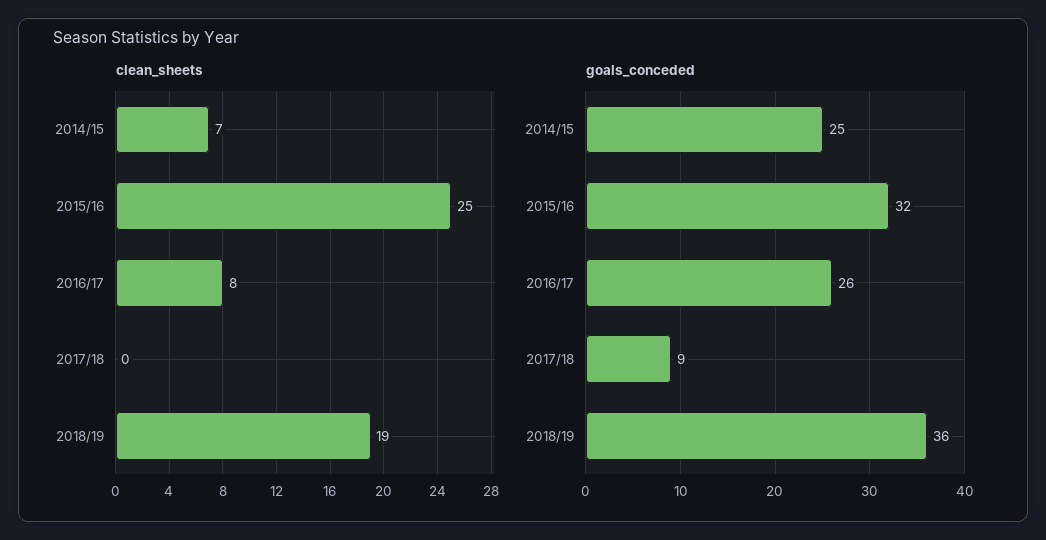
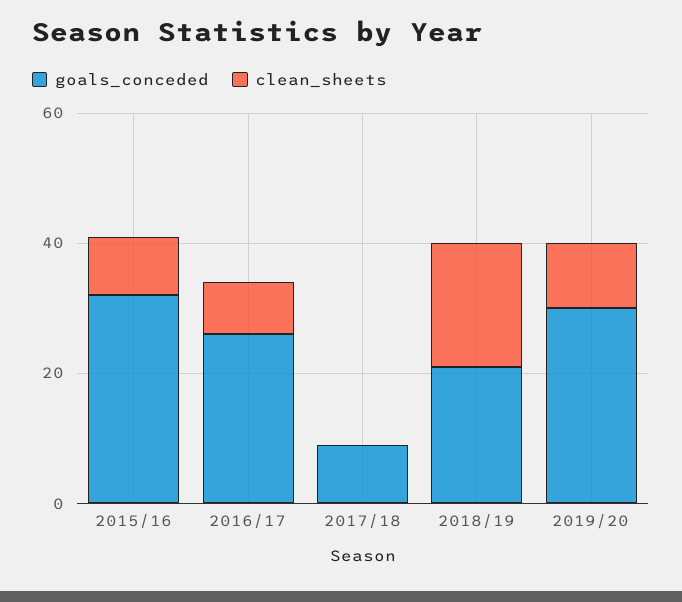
clean_sheets, 2014/15: 7 -> none
clean_sheets, 2015/16: 25 -> 10
goals_conceded, 2014/15: 25 -> none
goals_conceded, 2018/19: 36 -> 20
goals_conceded, 2019/20: none -> 30
clean_sheets, 2019/20: none -> 10

